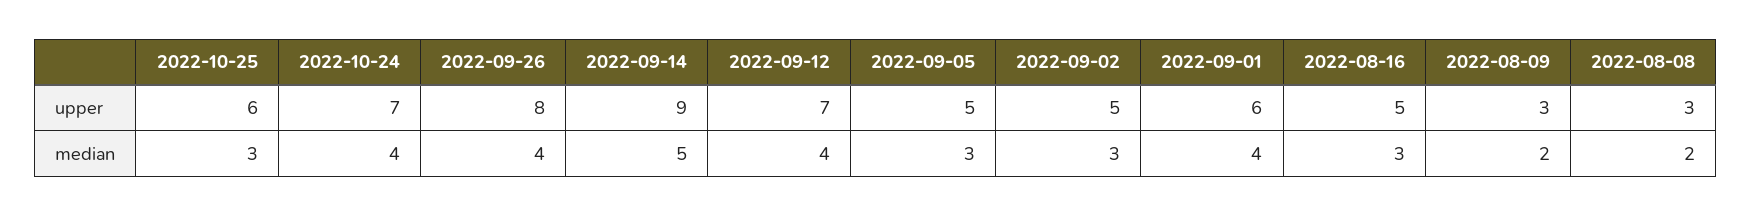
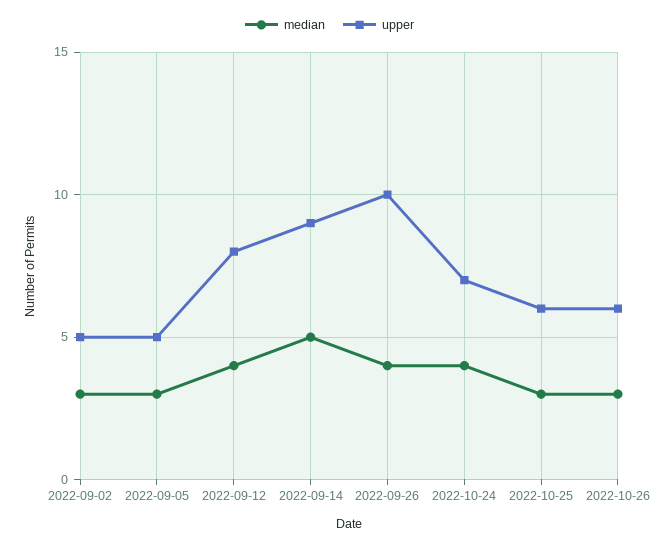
upper, 2022-09-26: 8 -> 10
upper, 2022-09-12: 7 -> 8
upper, 2022-09-01: 6 -> none
upper, 2022-08-16: 5 -> none
upper, 2022-08-09: 3 -> none
upper, 2022-08-08: 3 -> none
median, 2022-09-01: 4 -> none
median, 2022-08-16: 3 -> none
median, 2022-08-09: 2 -> none
median, 2022-08-08: 2 -> none
median, 2022-10-26: none -> 3
upper, 2022-10-26: none -> 6

